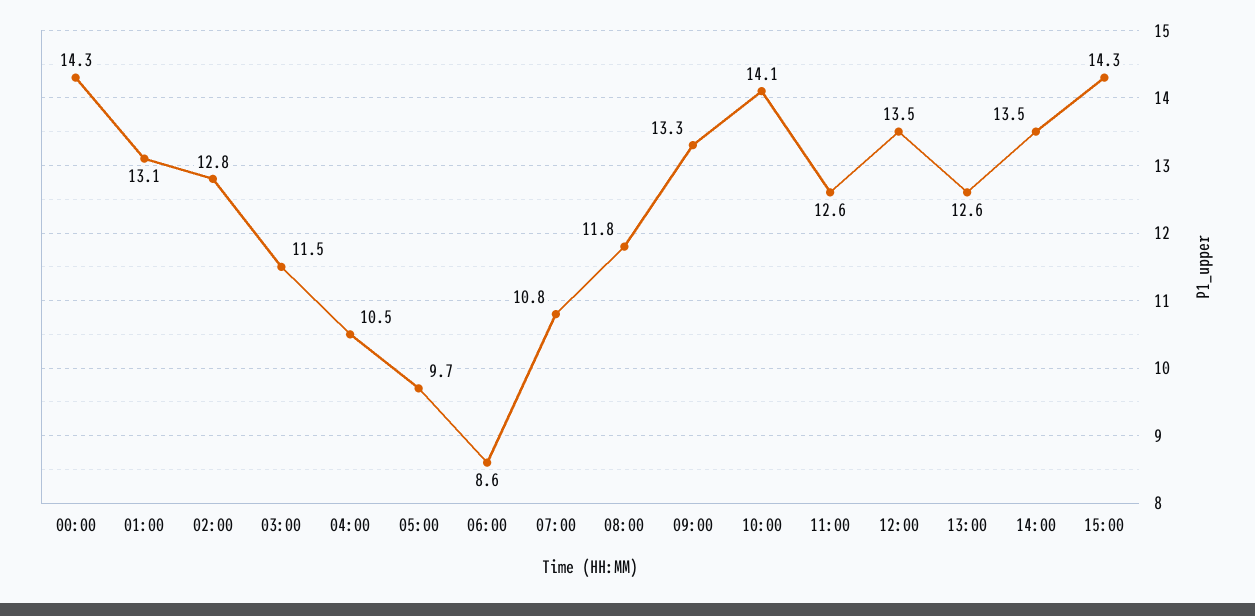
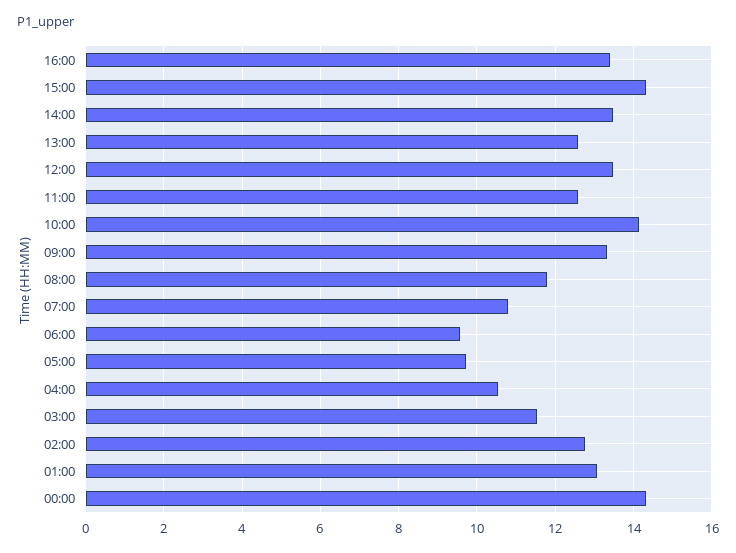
06:00: 8.6 -> 9.6
16:00: none -> 13.4

